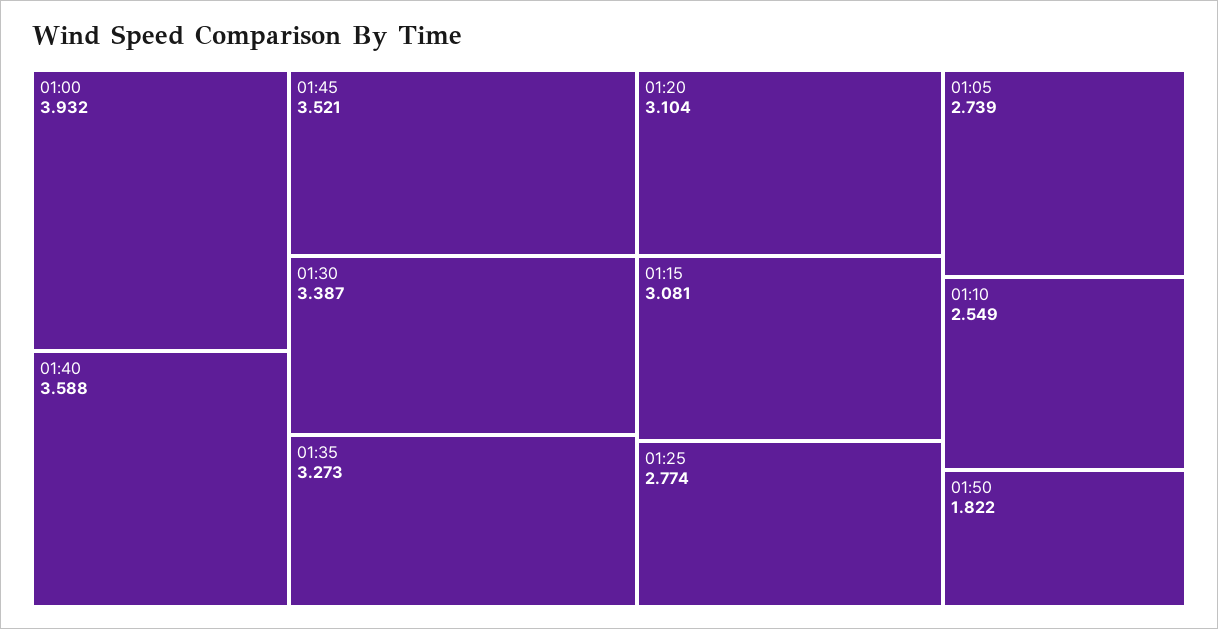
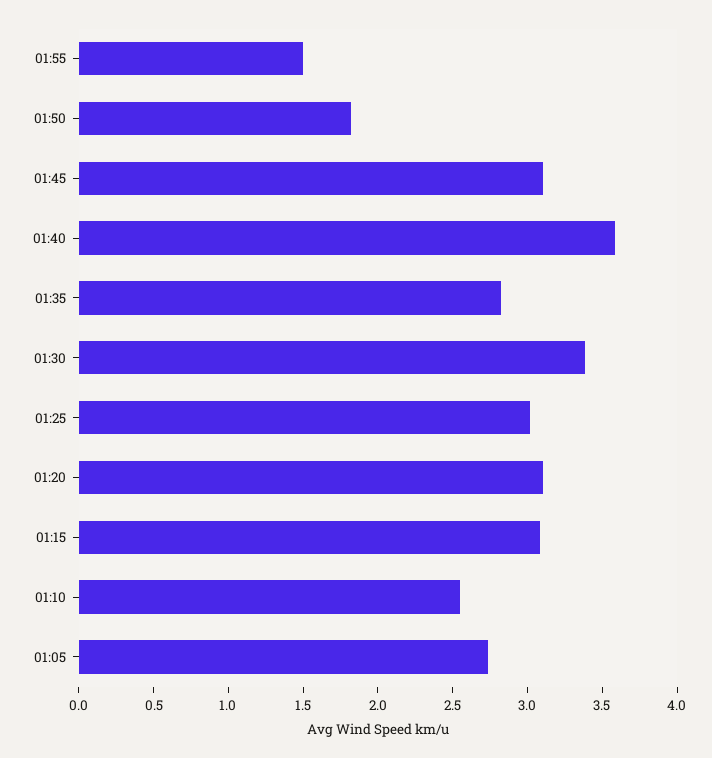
01:00: 3.932 -> none
01:45: 3.521 -> 3.1
01:35: 3.273 -> 2.8
01:25: 2.774 -> 3
01:55: none -> 1.5

